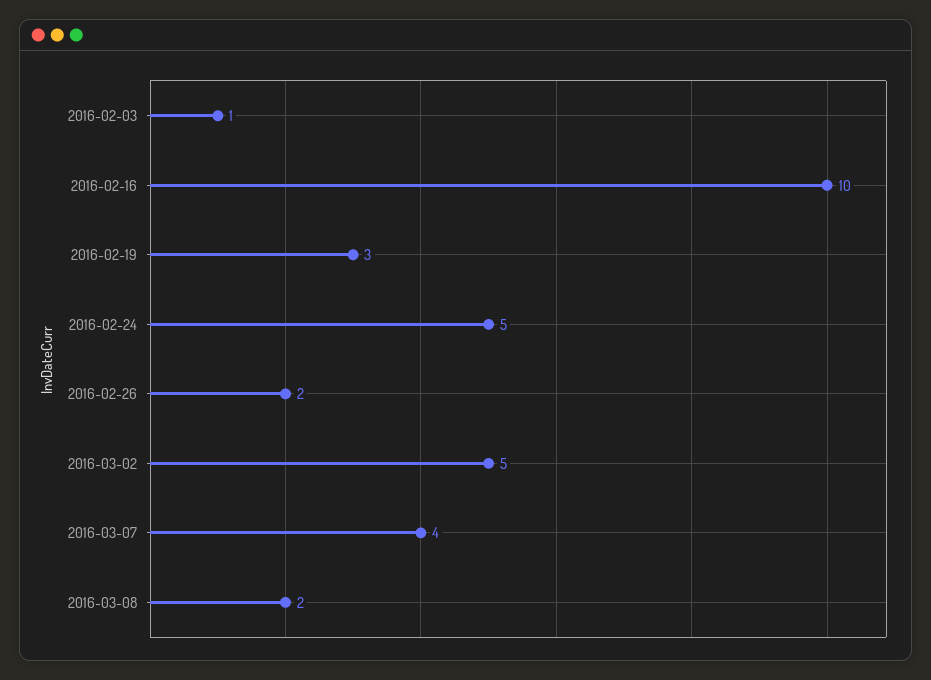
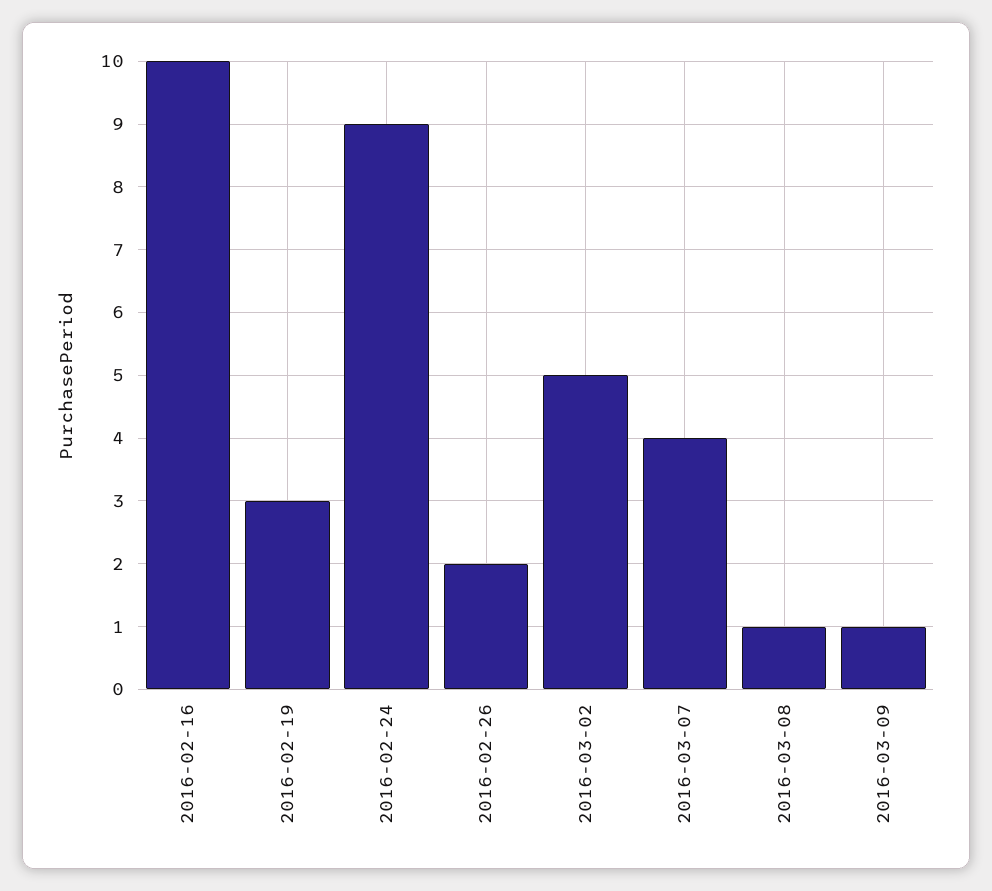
2016-02-03: 1 -> none
2016-02-24: 5 -> 9
2016-03-08: 2 -> 1
2016-03-09: none -> 1

